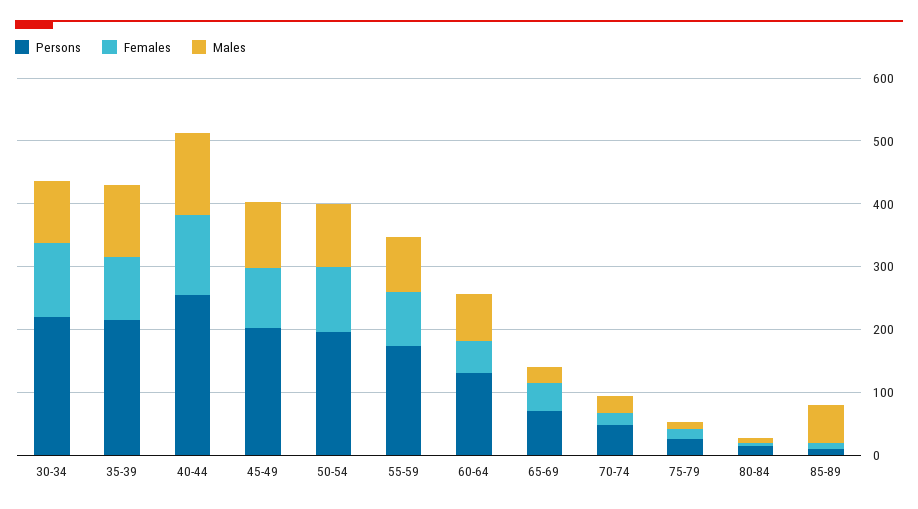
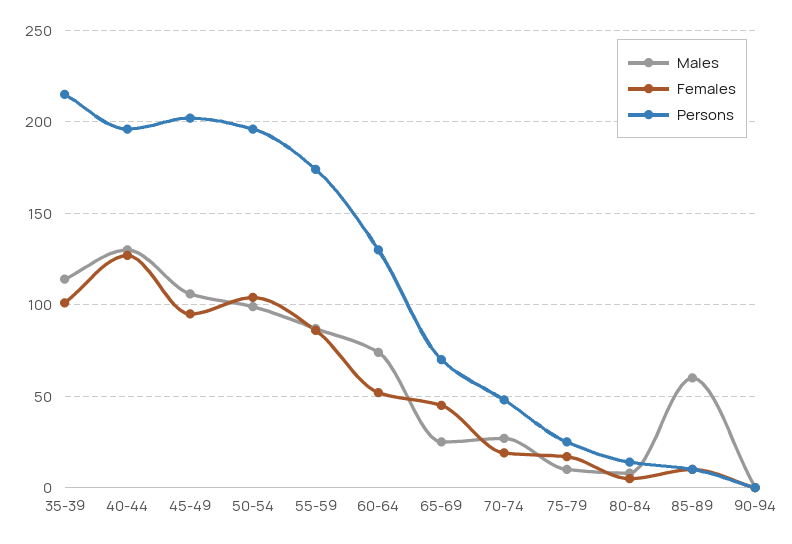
Persons, 30-34: 220 -> none
Females, 30-34: 120 -> none
Males, 30-34: 100 -> none
Persons, 40-44: 260 -> 195
Males, 90-94: none -> 0
Females, 90-94: none -> 0
Persons, 90-94: none -> 0

